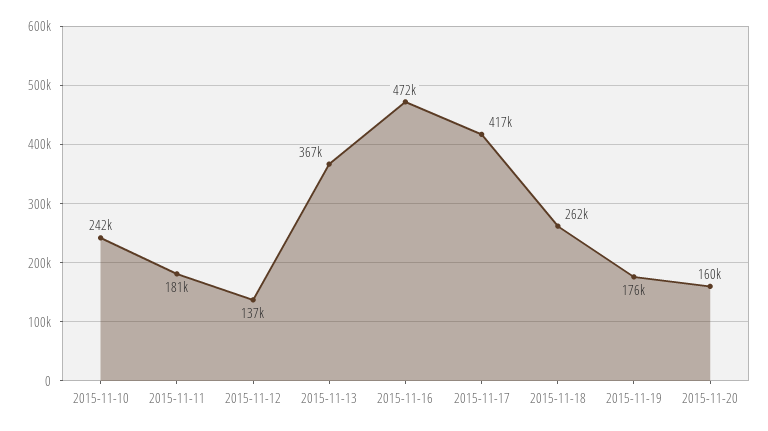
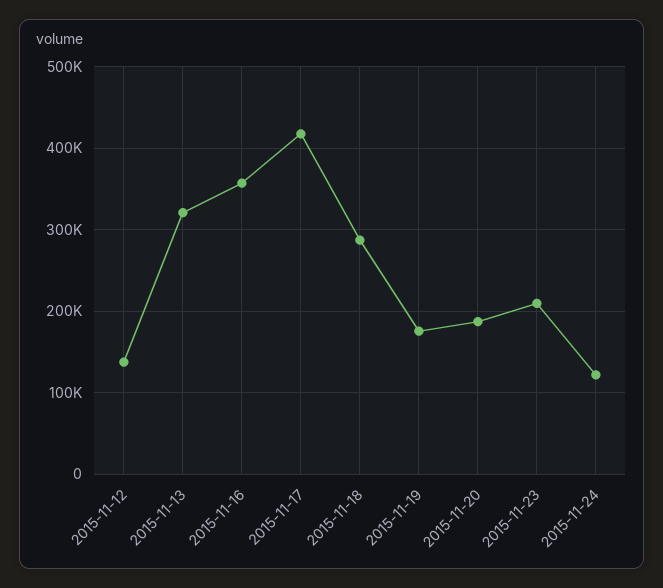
2015-11-10: 242000 -> none
2015-11-11: 181000 -> none
2015-11-13: 367000 -> 320000
2015-11-16: 472000 -> 360000
2015-11-18: 262000 -> 290000
2015-11-20: 160000 -> 190000
2015-11-23: none -> 210000
2015-11-24: none -> 120000

